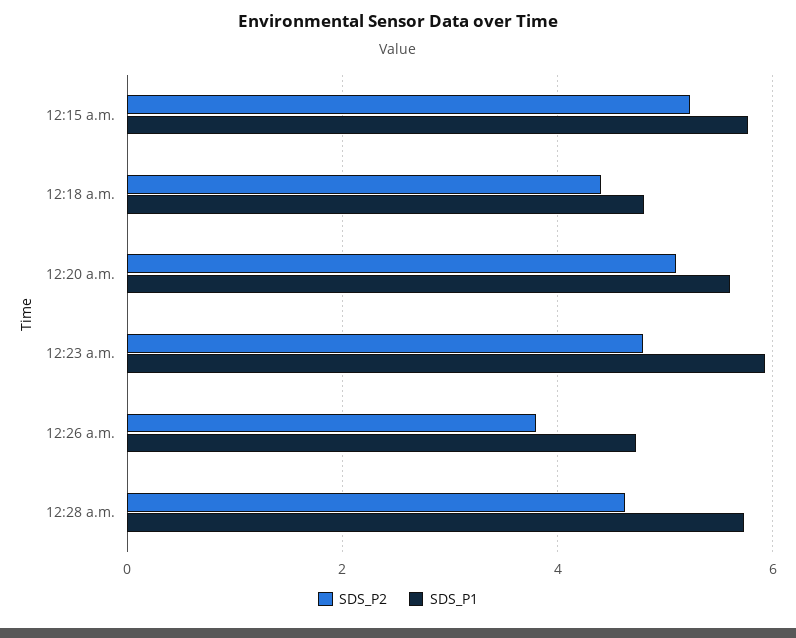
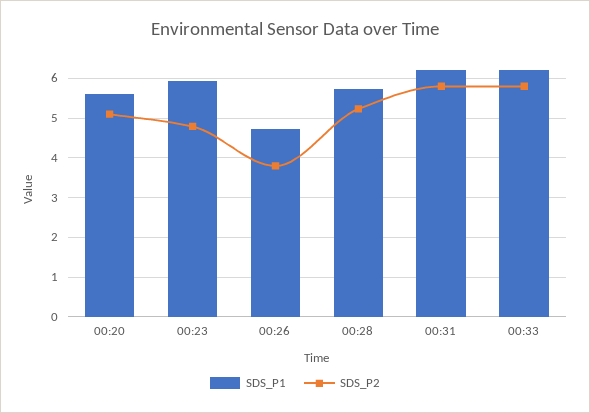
SDS_P2, 12:15 a.m.: 5.2 -> none
SDS_P1, 12:15 a.m.: 5.8 -> none
SDS_P2, 12:18 a.m.: 4.4 -> none
SDS_P1, 12:18 a.m.: 4.8 -> none
SDS_P2, 12:28 a.m.: 4.6 -> 5.2
SDS_P1, 00:31: none -> 6.2
SDS_P2, 00:31: none -> 5.8
SDS_P1, 00:33: none -> 6.2
SDS_P2, 00:33: none -> 5.8

